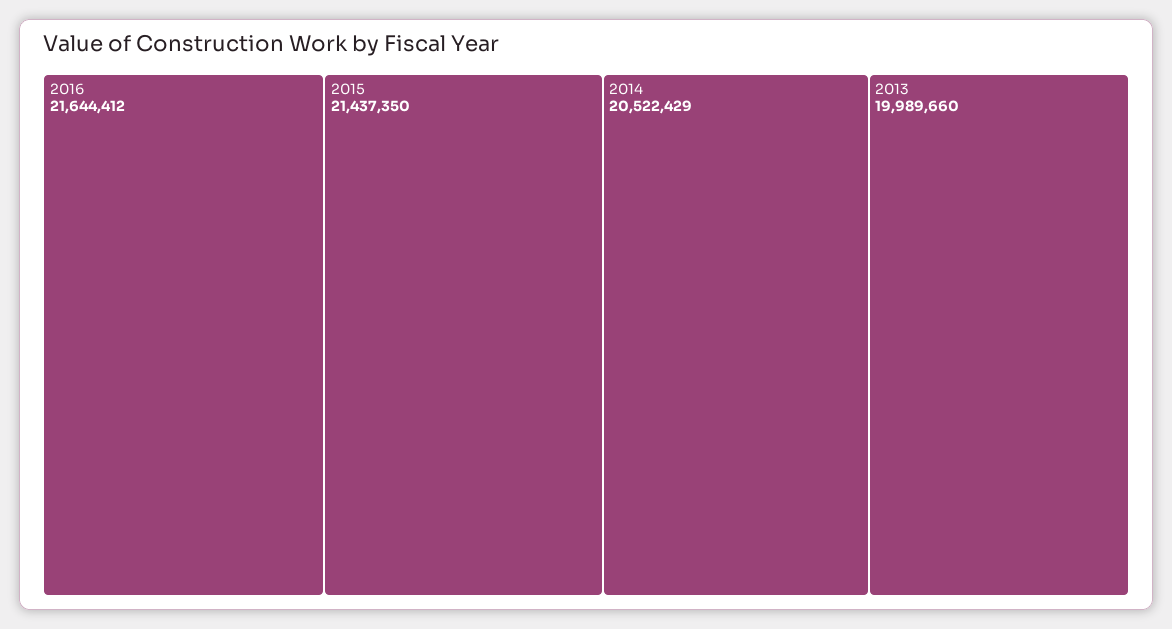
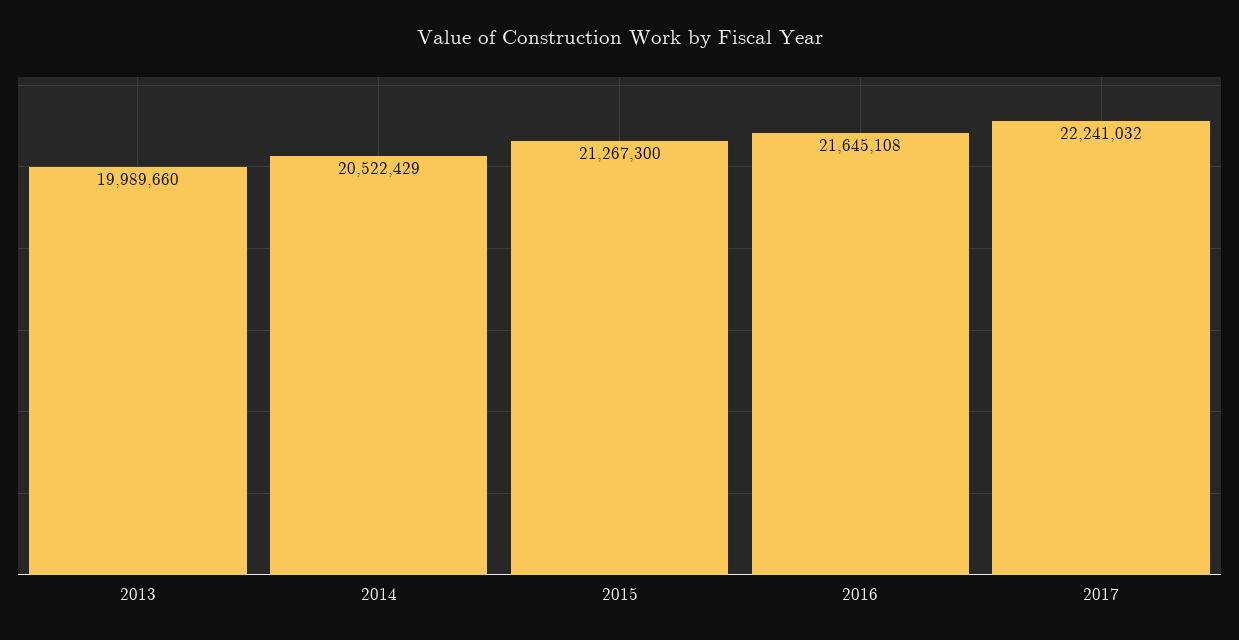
2016: 21644412 -> 21645108
2015: 21437350 -> 21267300
2017: none -> 22241032

